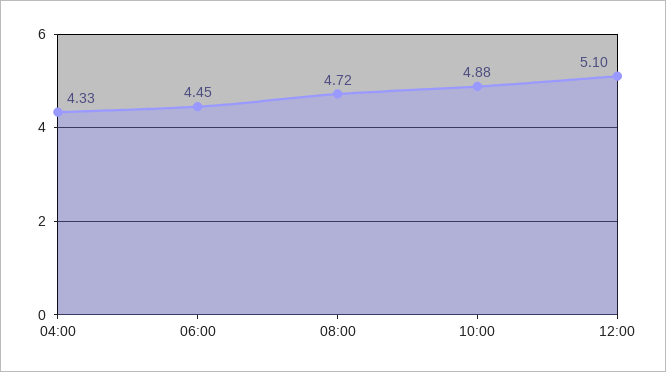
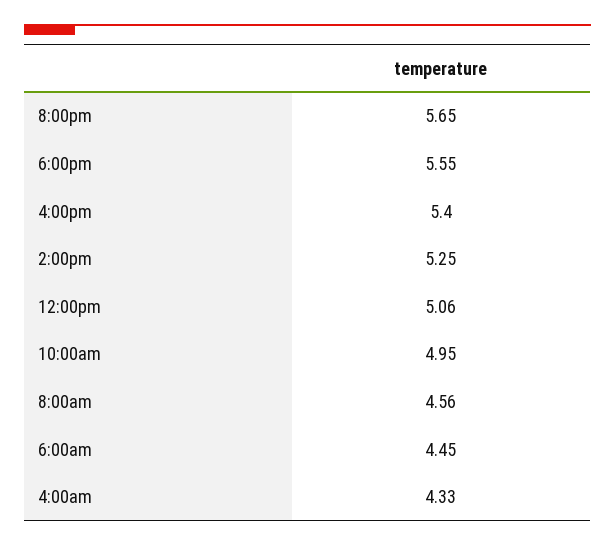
08:00: 4.72 -> 4.56
10:00: 4.88 -> 4.95
12:00: 5.1 -> 5.06
8:00pm: none -> 5.65
6:00pm: none -> 5.55
4:00pm: none -> 5.4
2:00pm: none -> 5.25

